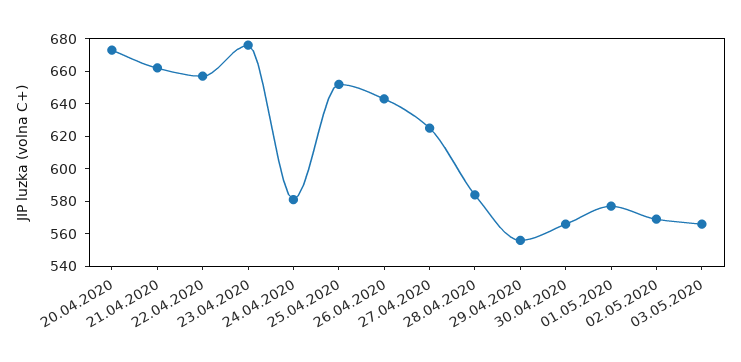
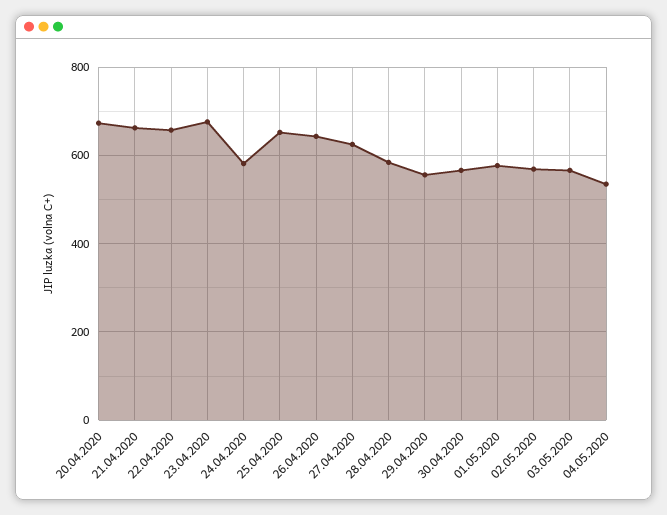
04.05.2020: none -> 540

